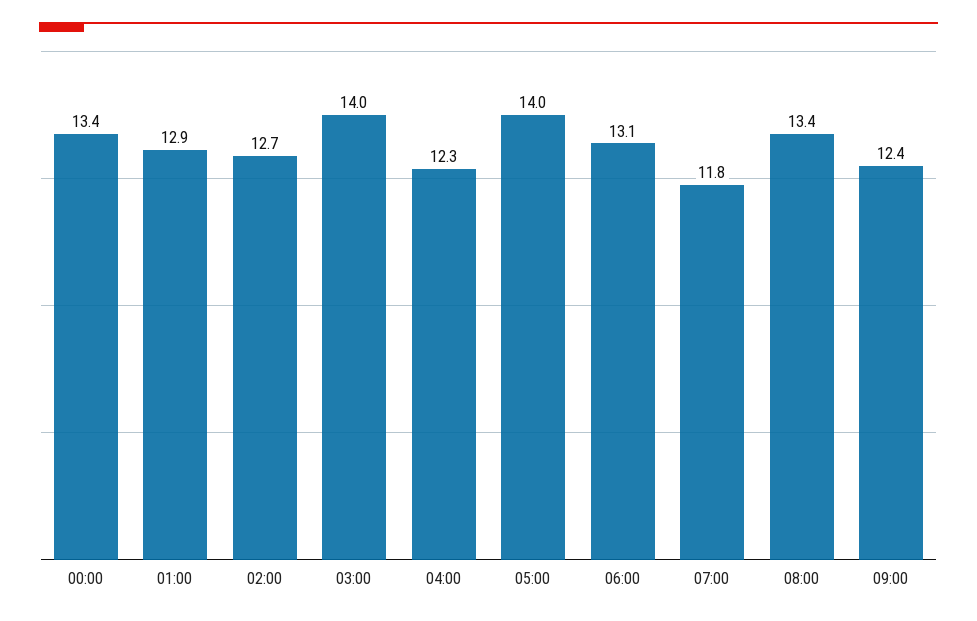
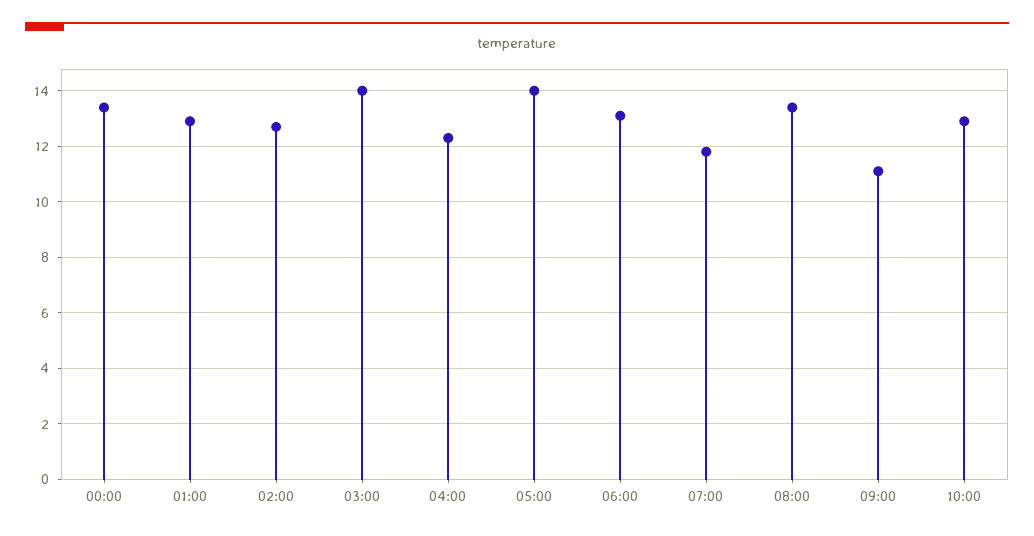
09:00: 12.4 -> 11
10:00: none -> 13

